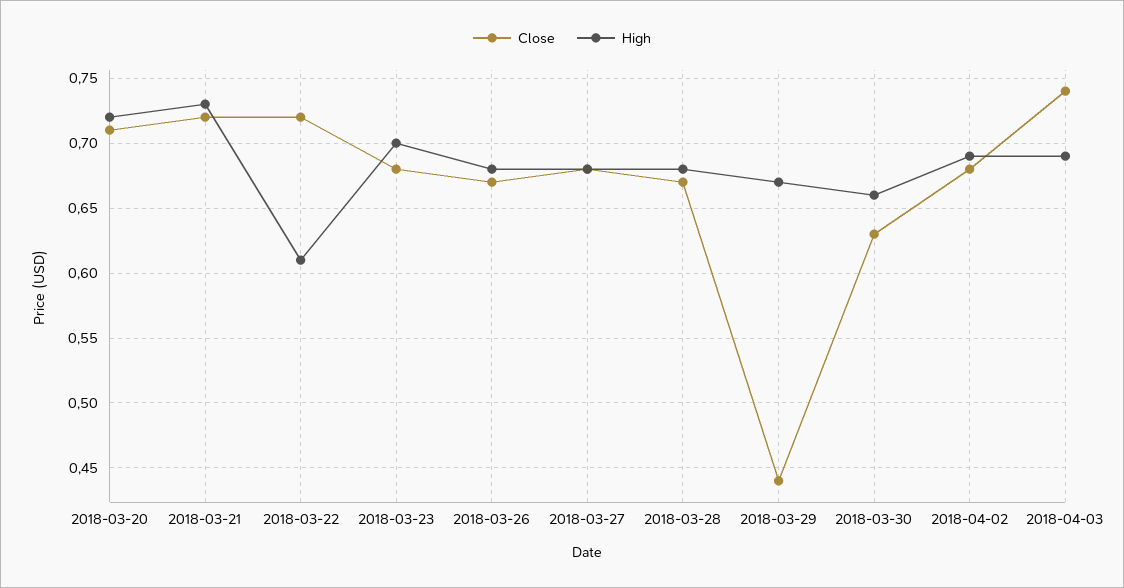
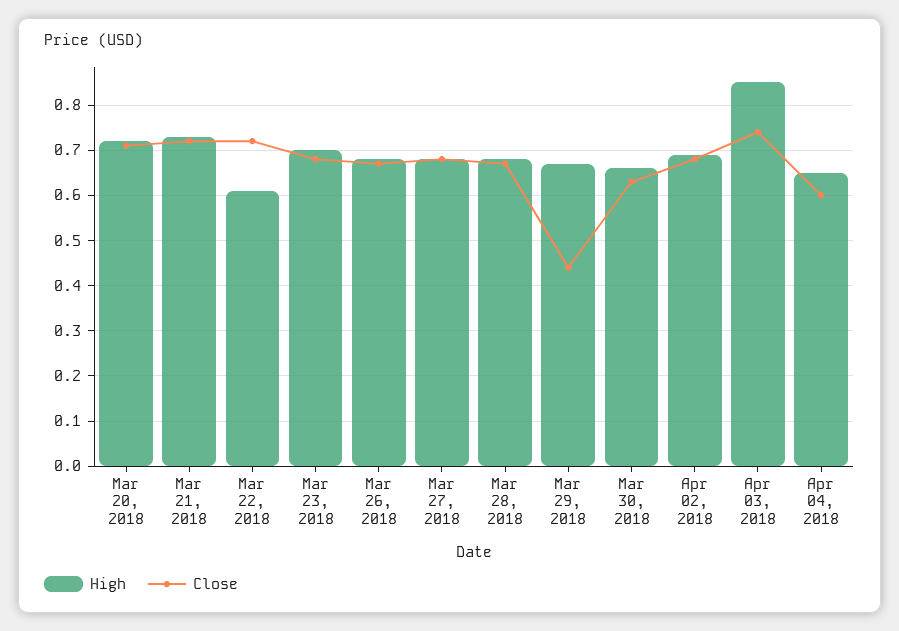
High, 2018-04-03: 0.69 -> 0.85
High, Apr 04, 2018: none -> 0.65
Close, Apr 04, 2018: none -> 0.6

